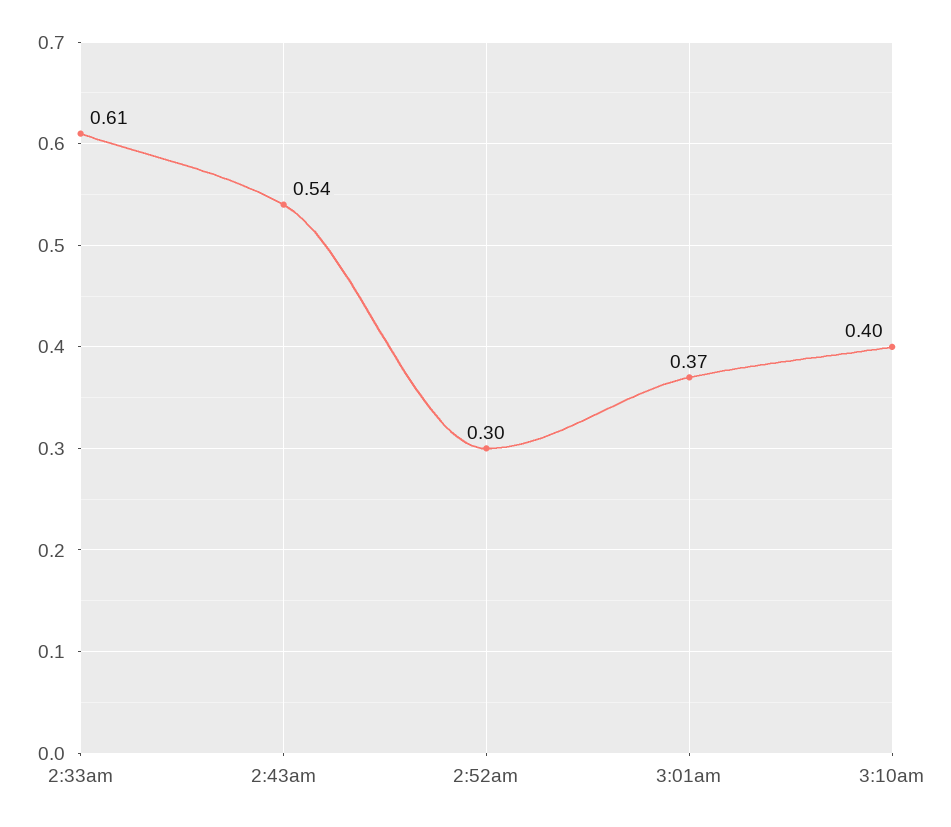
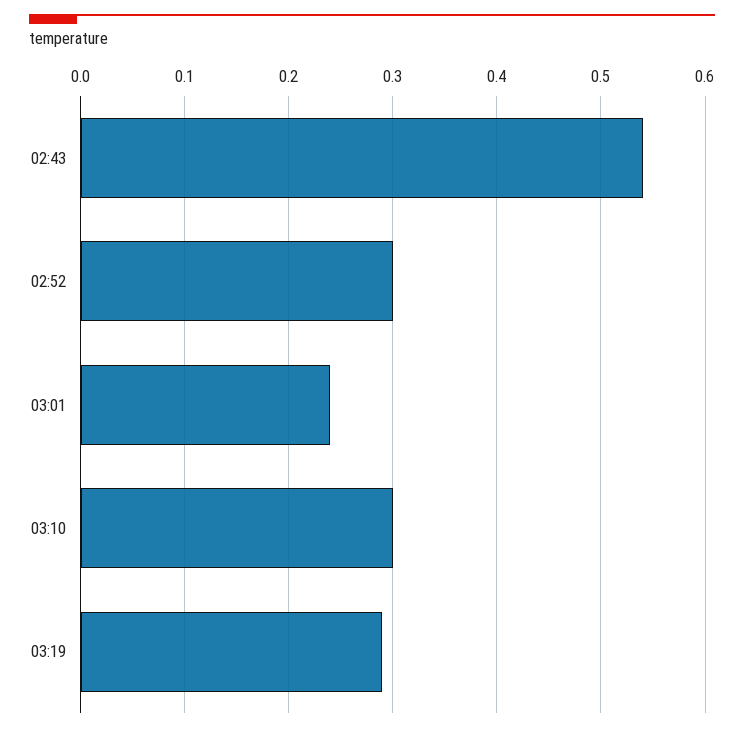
2:33am: 0.61 -> none
3:01am: 0.37 -> 0.24
3:10am: 0.4 -> 0.3
03:19: none -> 0.29

